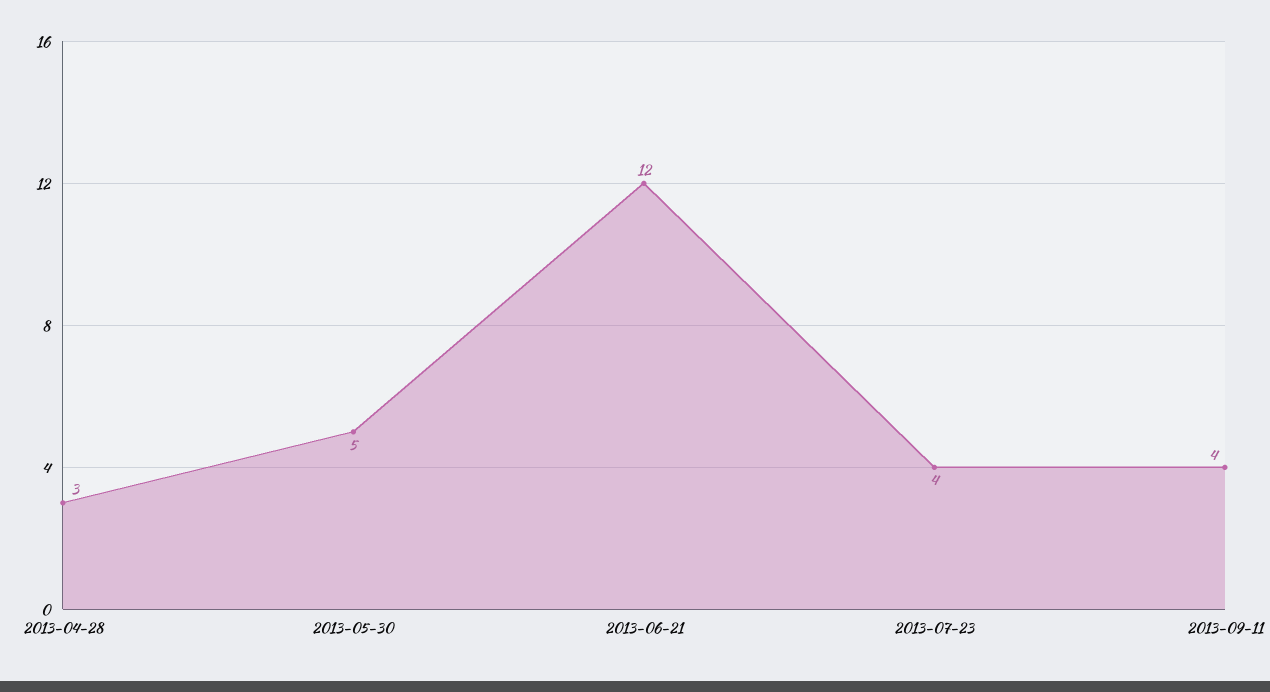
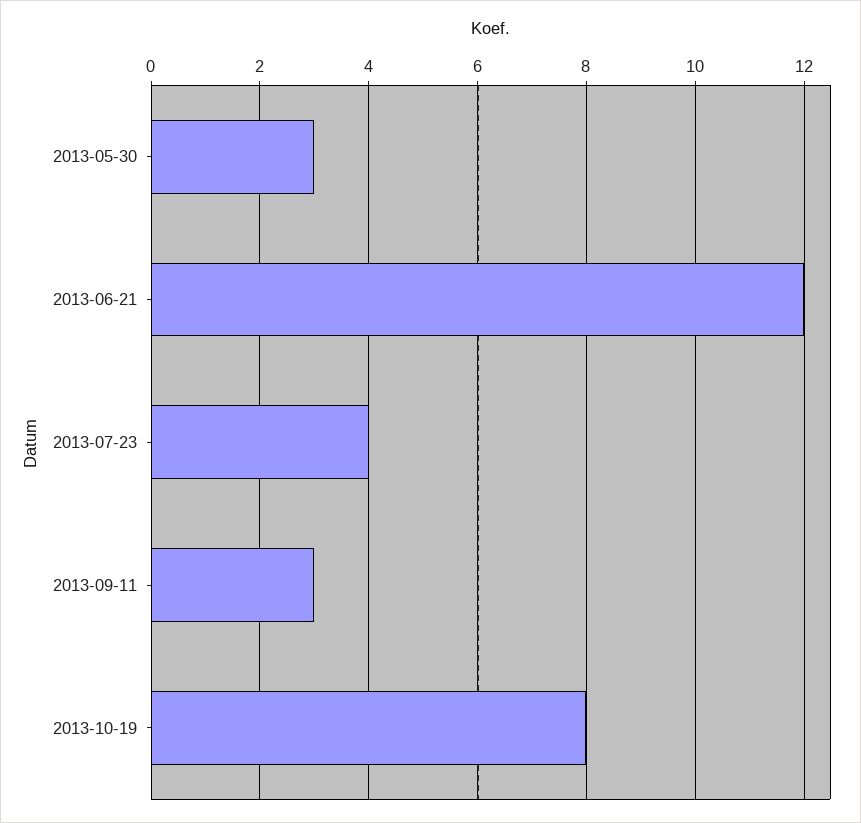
2013-04-28: 3 -> none
2013-05-30: 5 -> 3
2013-09-11: 4 -> 3
2013-10-19: none -> 8

